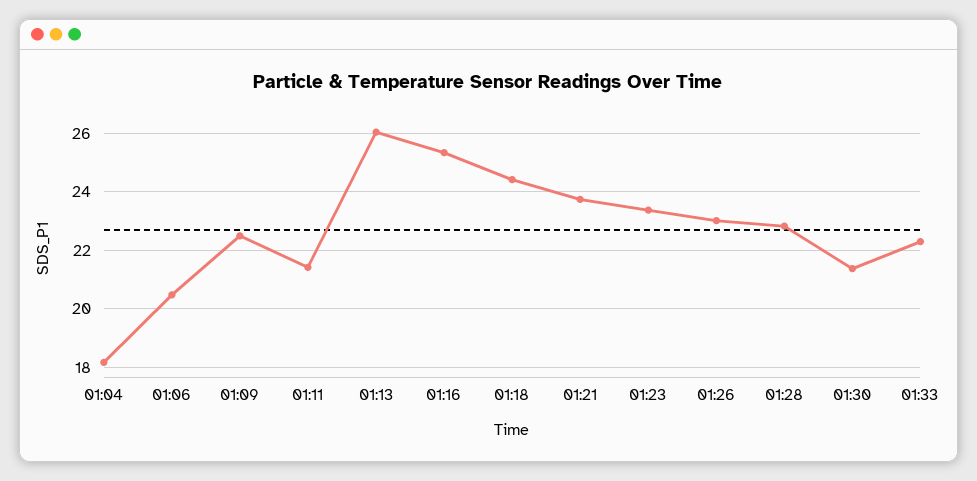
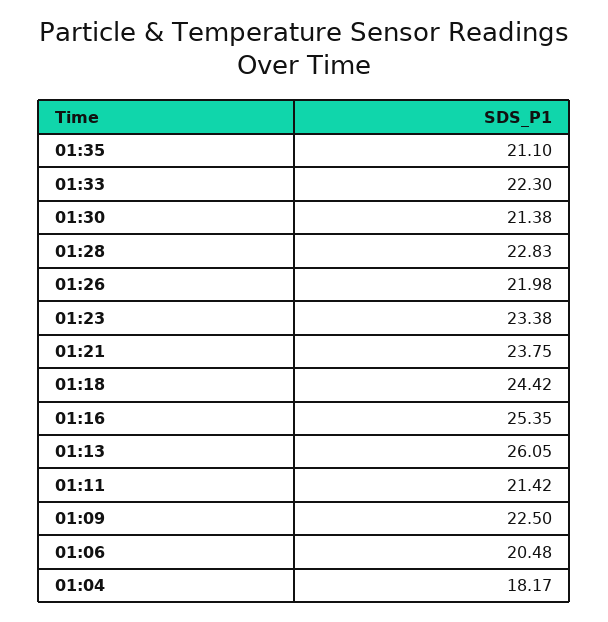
01:26: 23 -> 21.98
01:35: none -> 21.1

